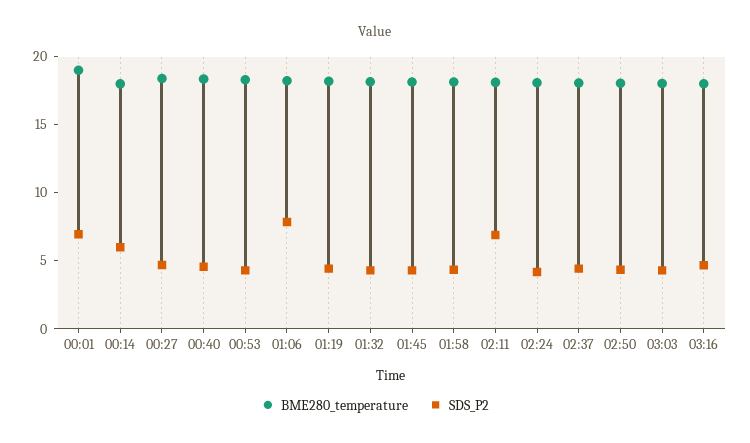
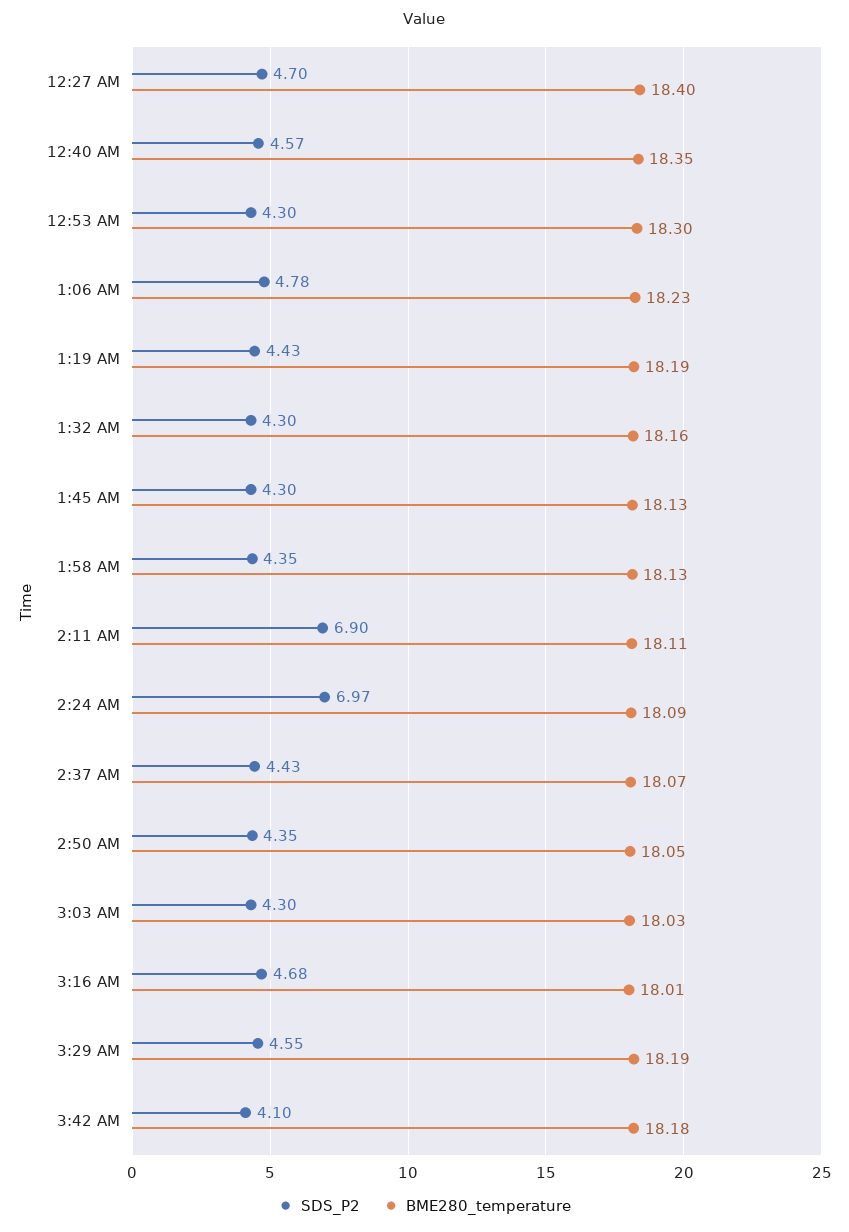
BME280_temperature, 00:01: 19 -> none
SDS_P2, 00:01: 7 -> none
BME280_temperature, 00:14: 18 -> none
SDS_P2, 00:14: 6 -> none
SDS_P2, 01:06: 8 -> 4.78
SDS_P2, 02:24: 4 -> 6.97
SDS_P2, 3:29 AM: none -> 4.55
BME280_temperature, 3:29 AM: none -> 18.19
SDS_P2, 3:42 AM: none -> 4.1
BME280_temperature, 3:42 AM: none -> 18.18

